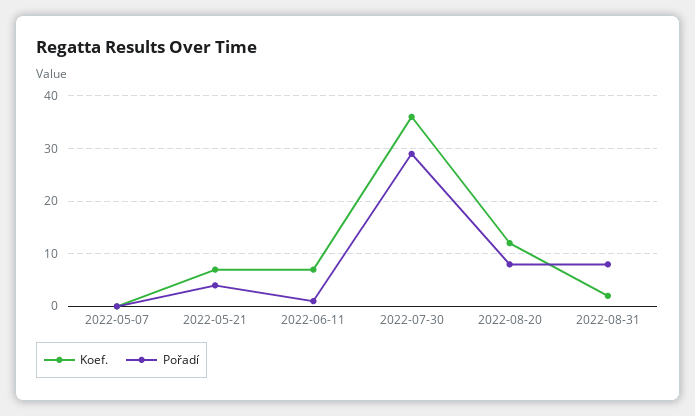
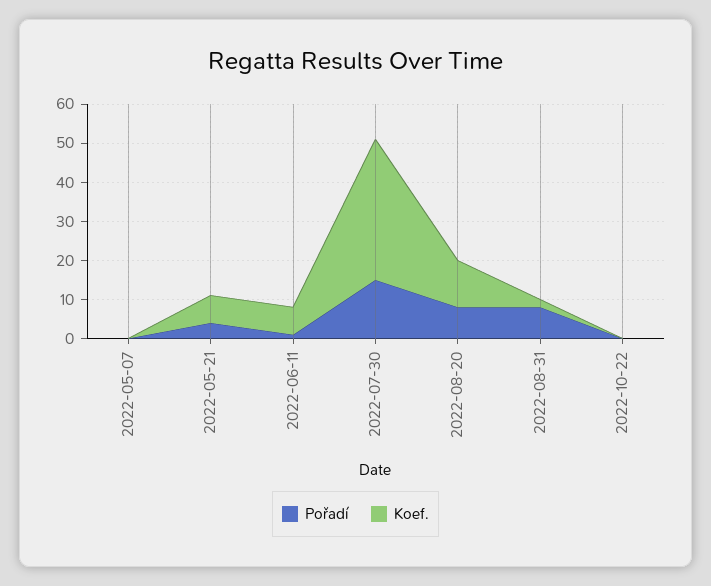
Pořadí, 2022-07-30: 30 -> 15
Pořadí, 2022-10-22: none -> 0
Koef., 2022-10-22: none -> 0

